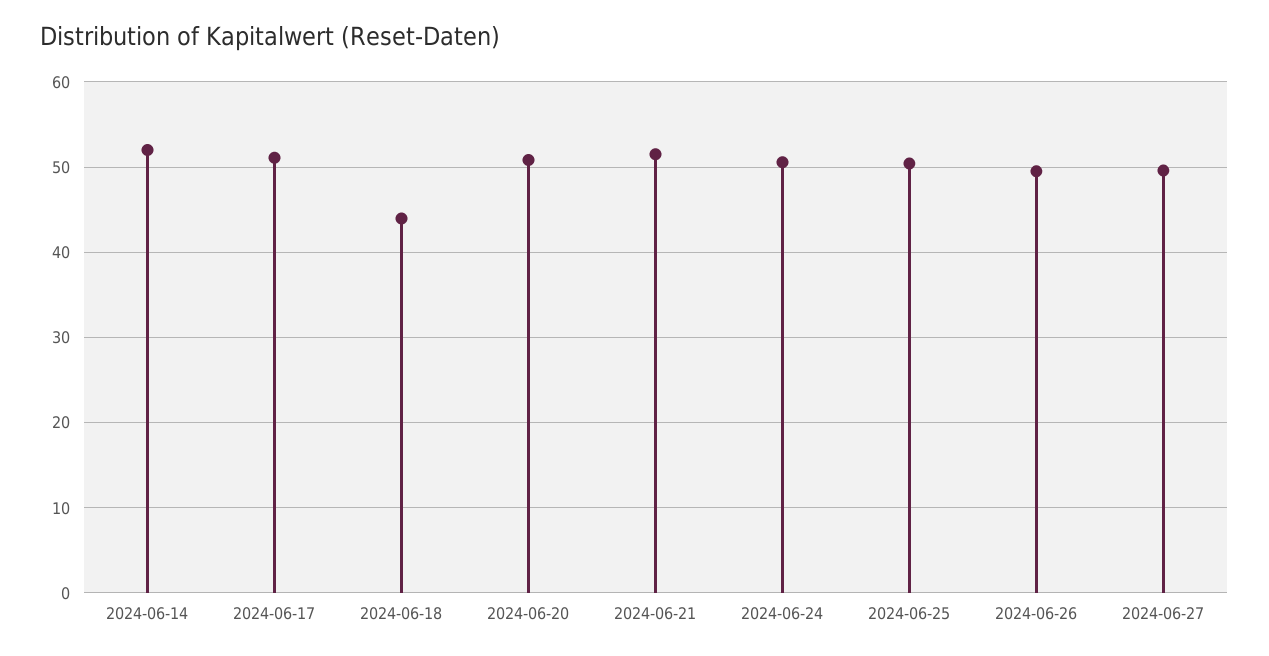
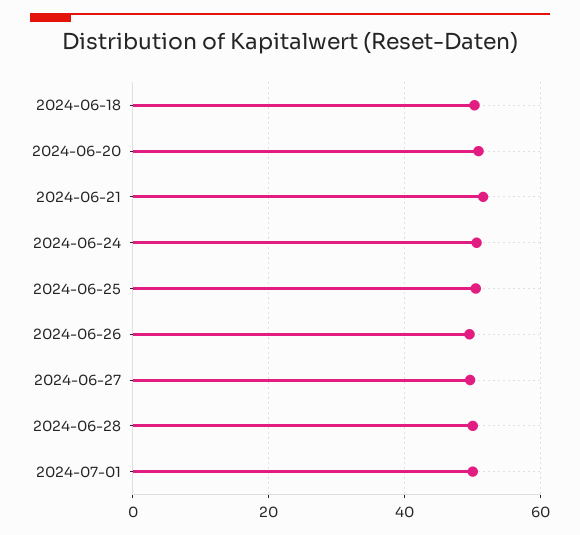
2024-06-14: 52 -> none
2024-06-17: 51 -> none
2024-06-18: 44 -> 50
2024-06-28: none -> 50
2024-07-01: none -> 50

